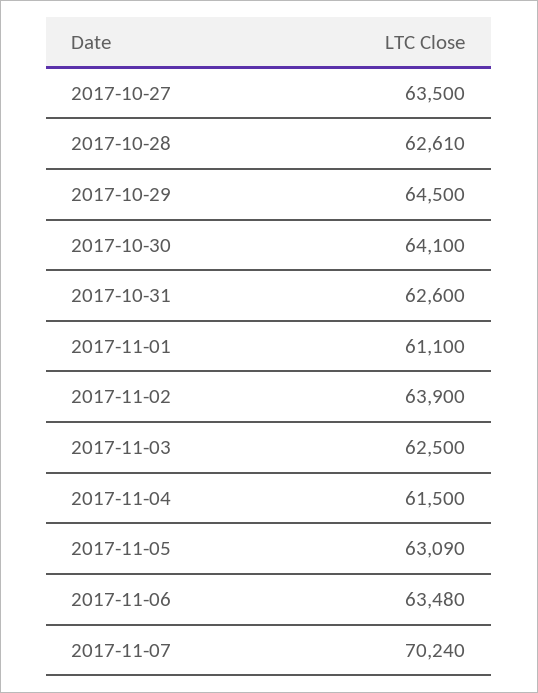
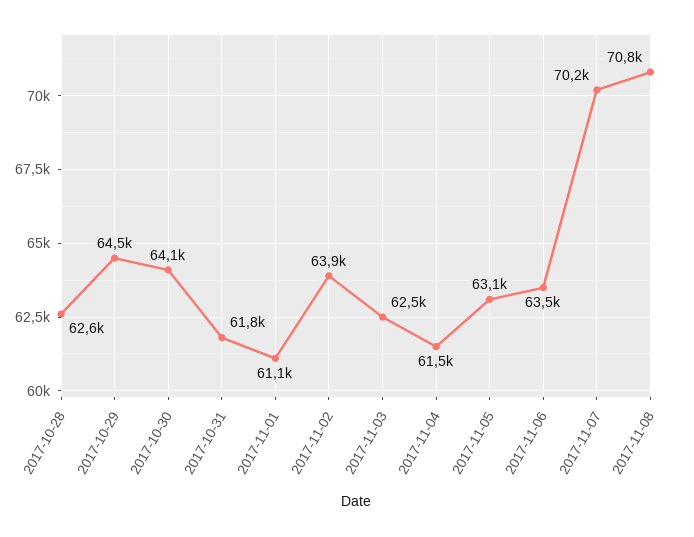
2017-10-27: 63500 -> none
2017-10-31: 62600 -> 61800
2017-11-08: none -> 70800

